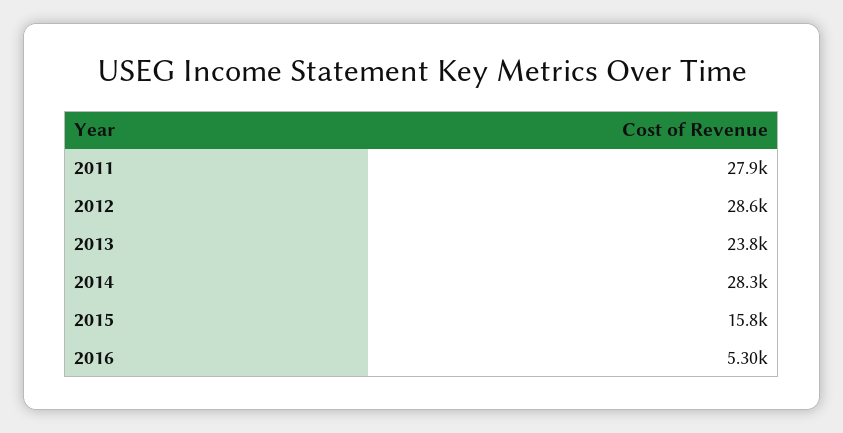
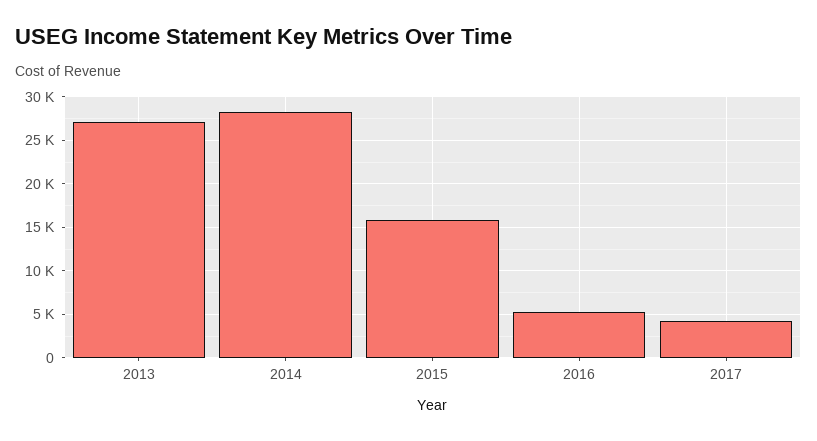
2011: 27900 -> none
2012: 28600 -> none
2013: 23800 -> 27000
2017: none -> 4000

